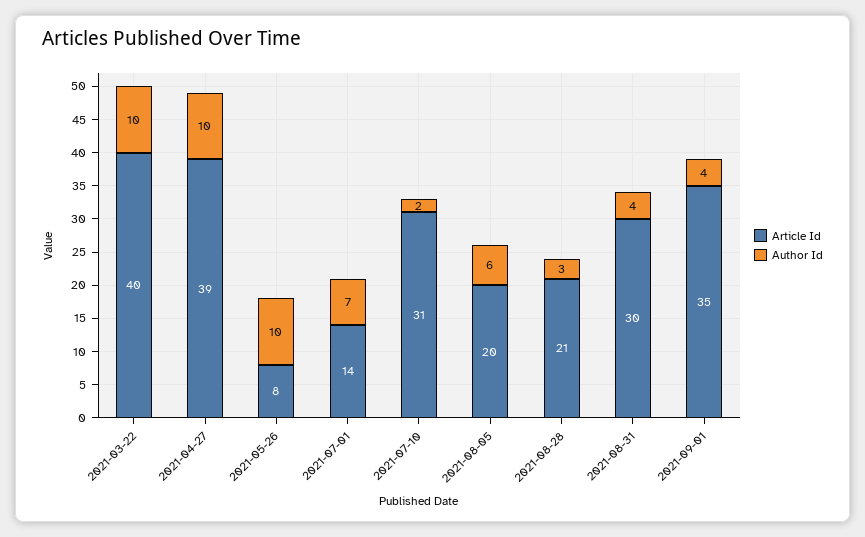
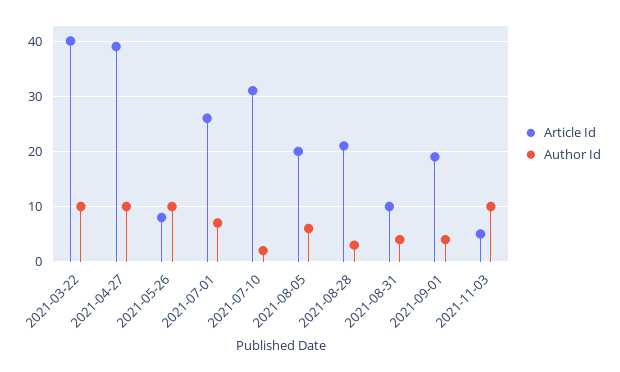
Article Id, 2021-07-01: 14 -> 25
Article Id, 2021-08-31: 30 -> 10
Article Id, 2021-09-01: 35 -> 20
Article Id, 2021-11-03: none -> 5
Author Id, 2021-11-03: none -> 10

